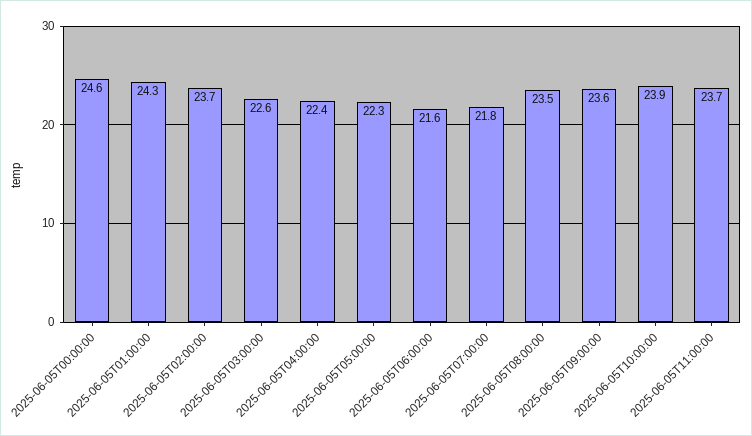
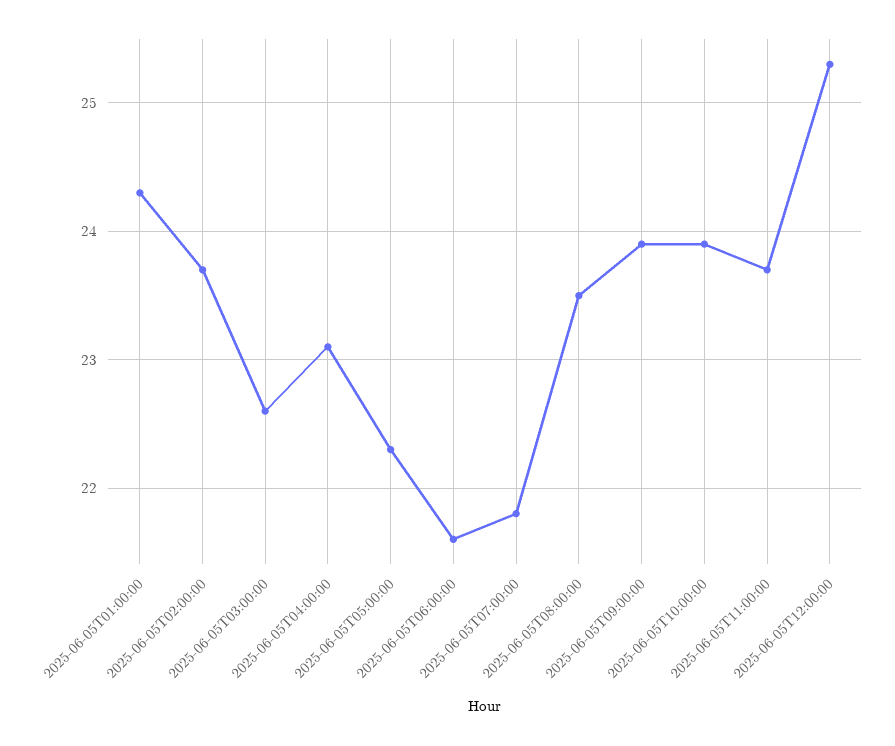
2025-06-05T00:00:00: 24.6 -> none
2025-06-05T04:00:00: 22.4 -> 23.1
2025-06-05T09:00:00: 23.6 -> 23.9
2025-06-05T12:00:00: none -> 25.3

